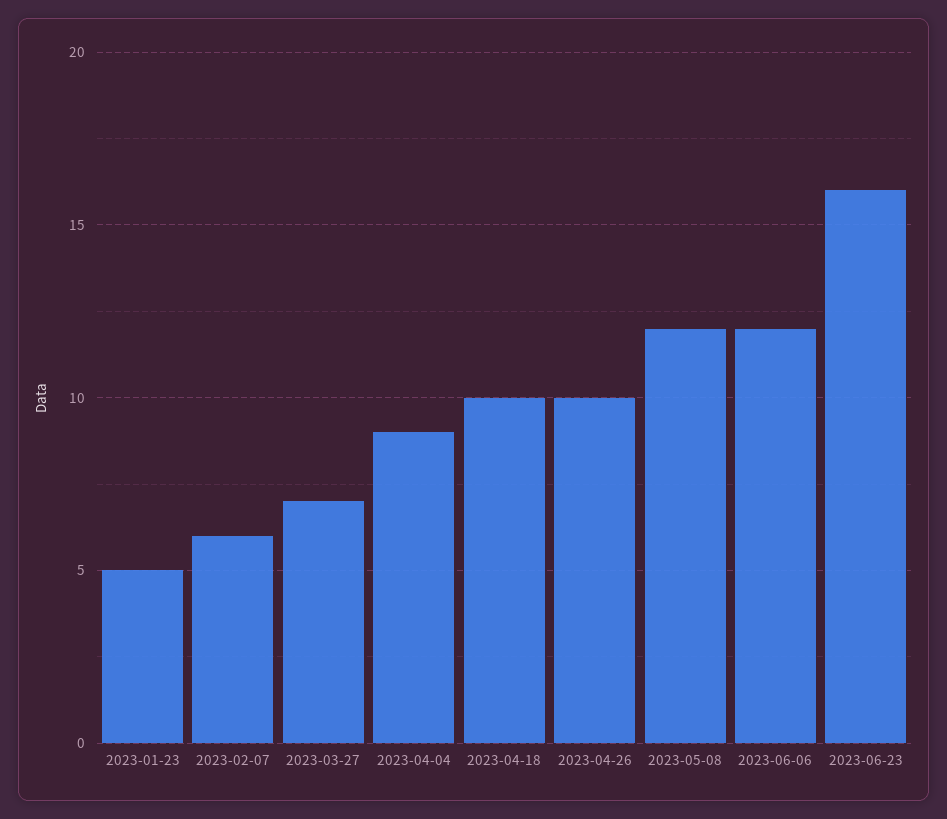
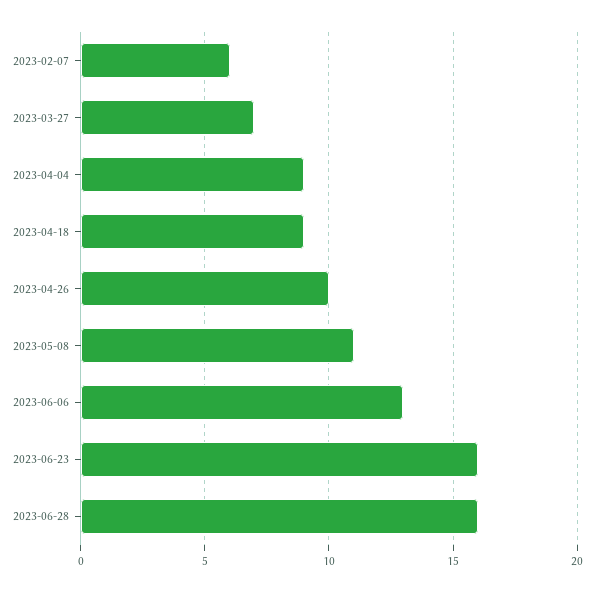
2023-01-23: 5 -> none
2023-04-18: 10 -> 9
2023-05-08: 12 -> 11
2023-06-06: 12 -> 13
2023-06-28: none -> 16

